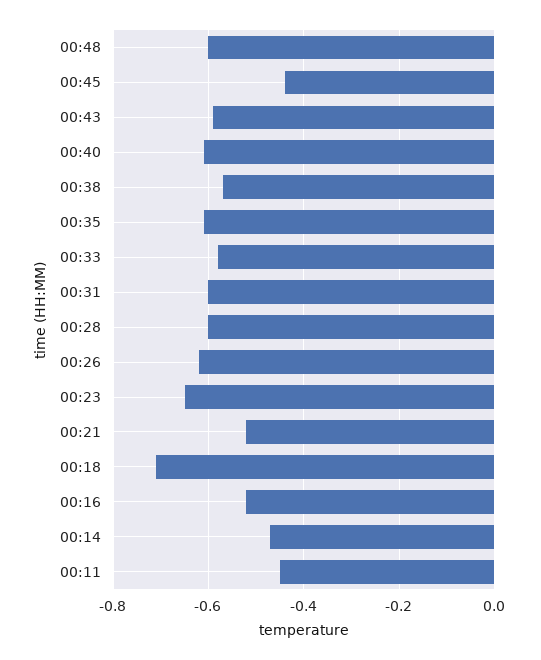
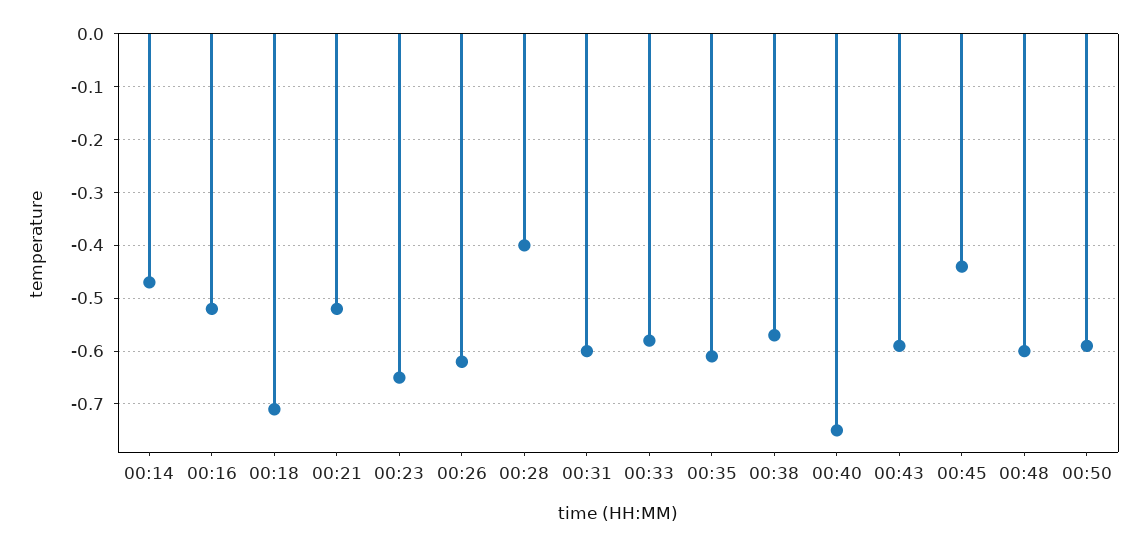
00:40: -0.6 -> -0.75
00:28: -0.6 -> -0.4
00:11: -0.45 -> none
00:50: none -> -0.6

